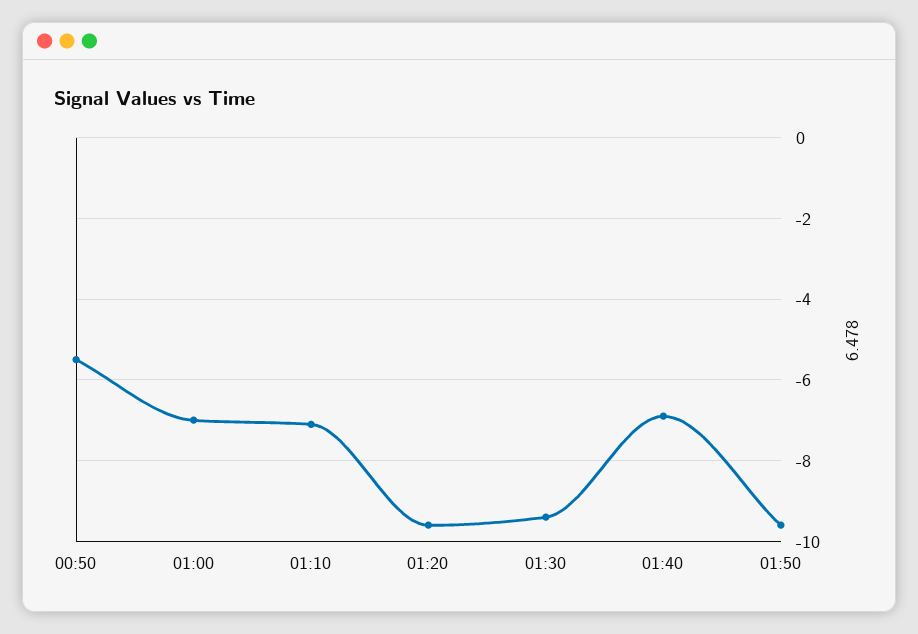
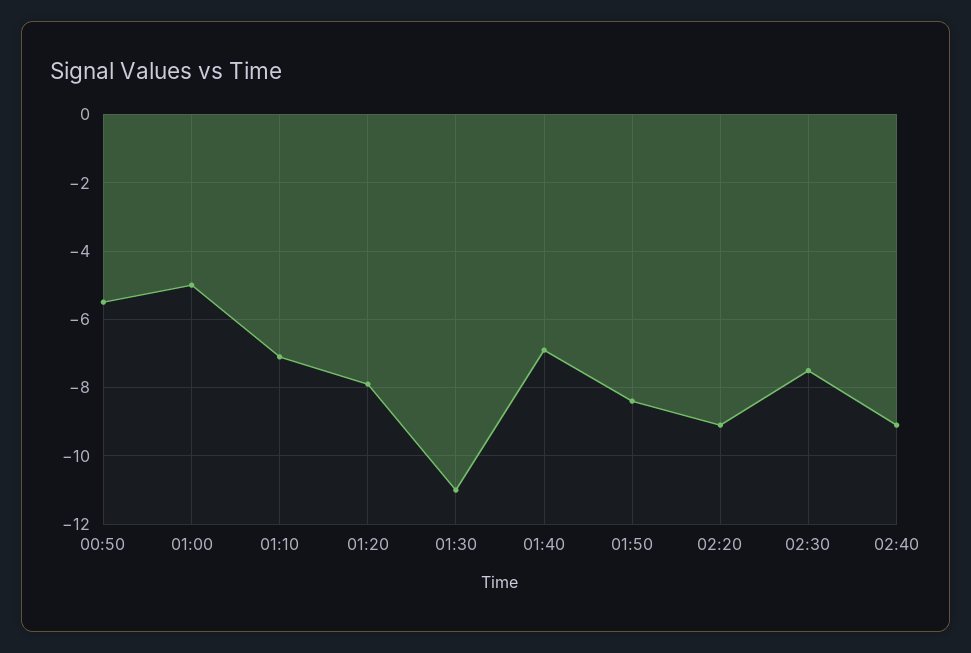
01:00: -7 -> -5
01:20: -9.5 -> -8
01:30: -9.5 -> -11
01:50: -9.5 -> -8.5
02:20: none -> -9
02:30: none -> -7.5
02:40: none -> -9

